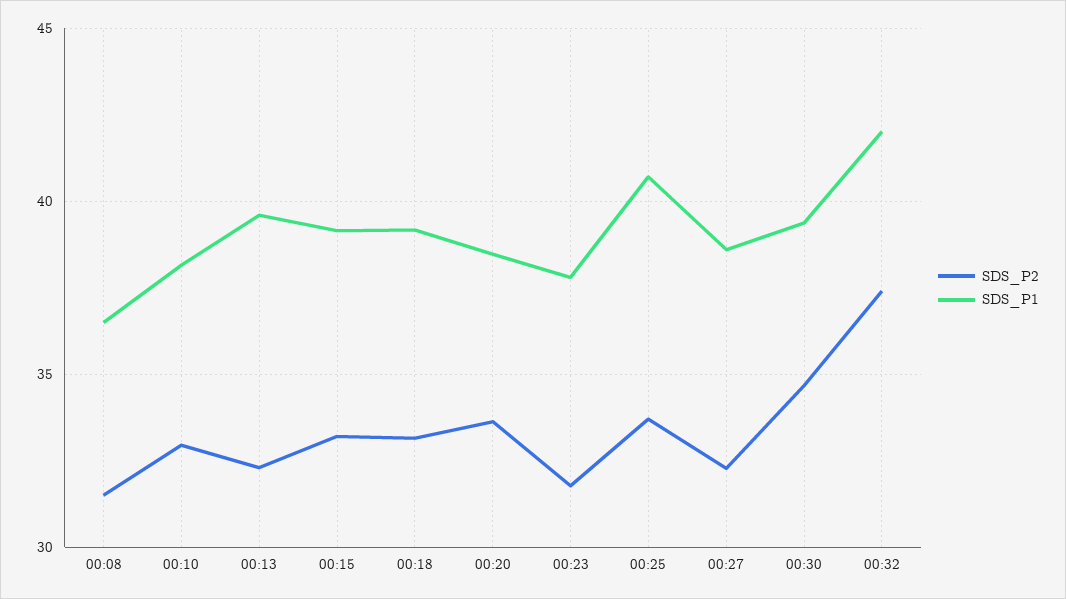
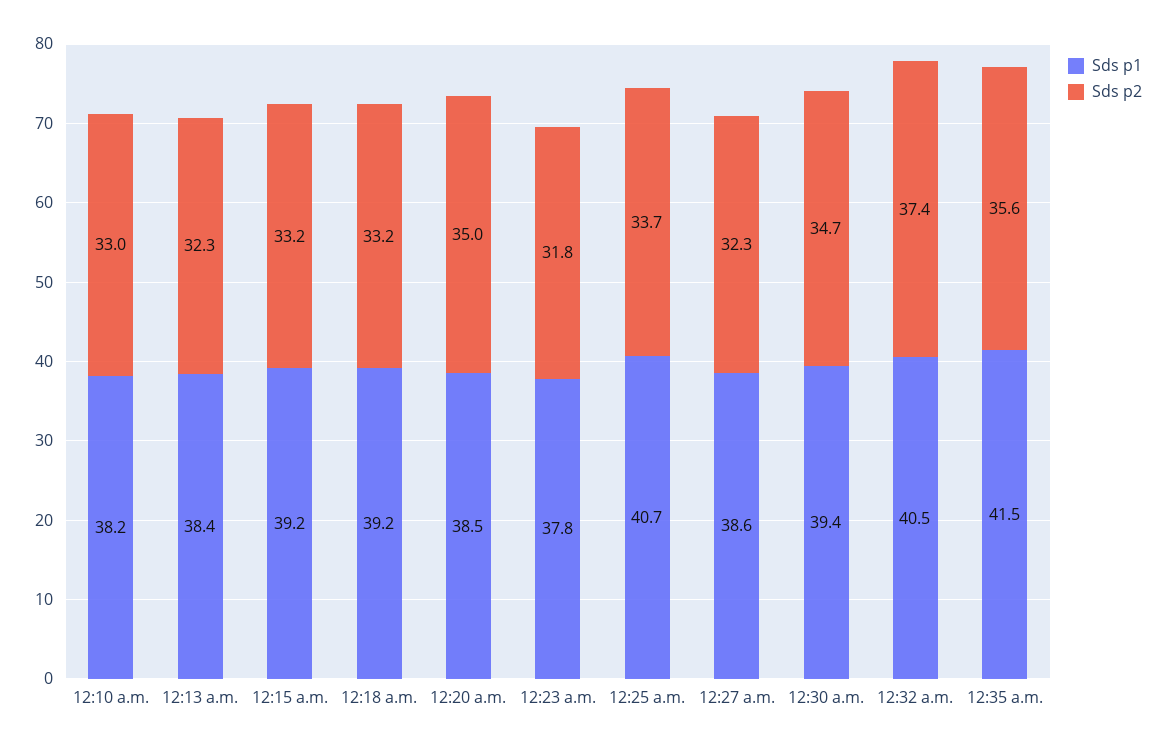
SDS_P2, 00:08: 31.5 -> none
SDS_P1, 00:08: 36.5 -> none
SDS_P1, 00:13: 39.5 -> 38.4
SDS_P2, 00:20: 33.5 -> 35
SDS_P1, 00:32: 42 -> 40.5
SDS_P1, 12:35 a.m.: none -> 41.5
SDS_P2, 12:35 a.m.: none -> 35.6

